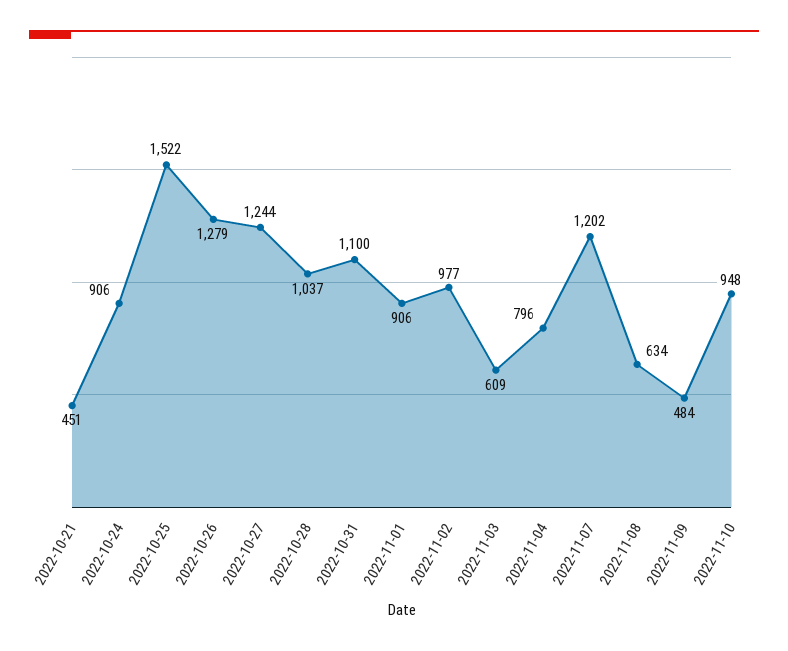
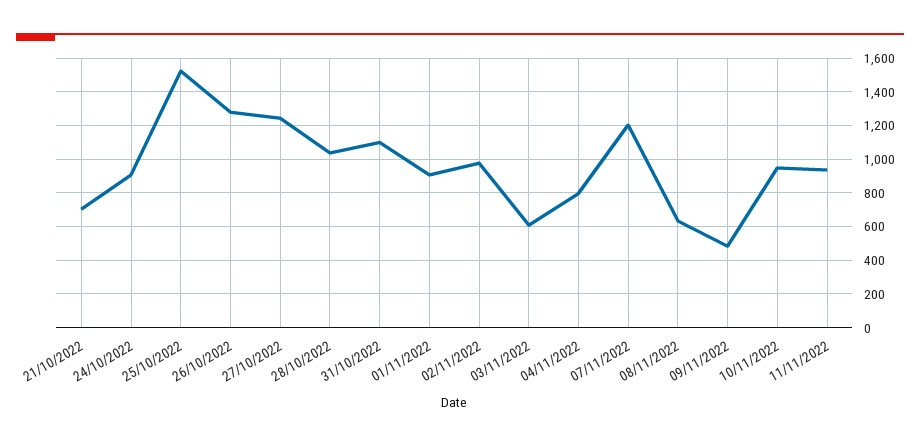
2022-10-21: 451 -> 700
11/11/2022: none -> 950

